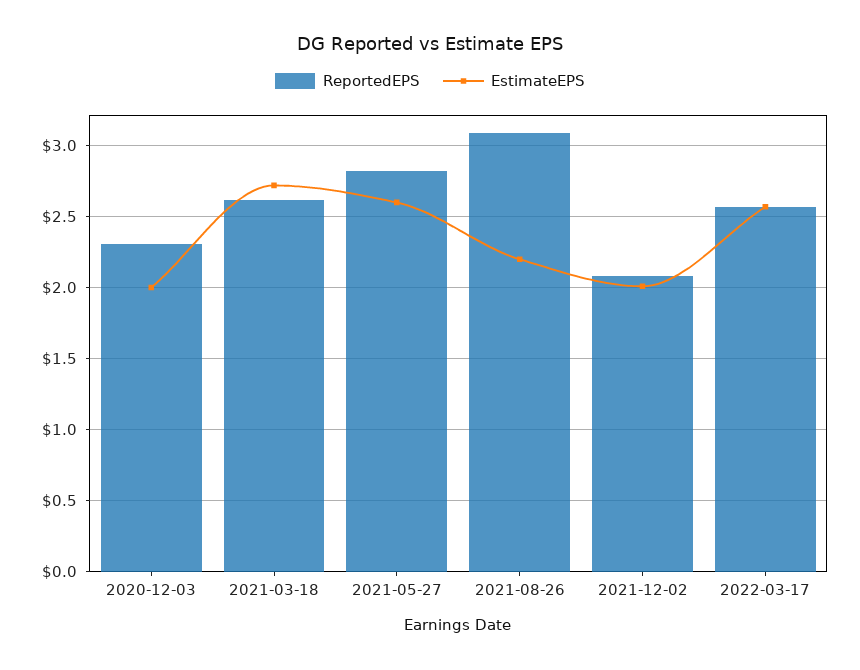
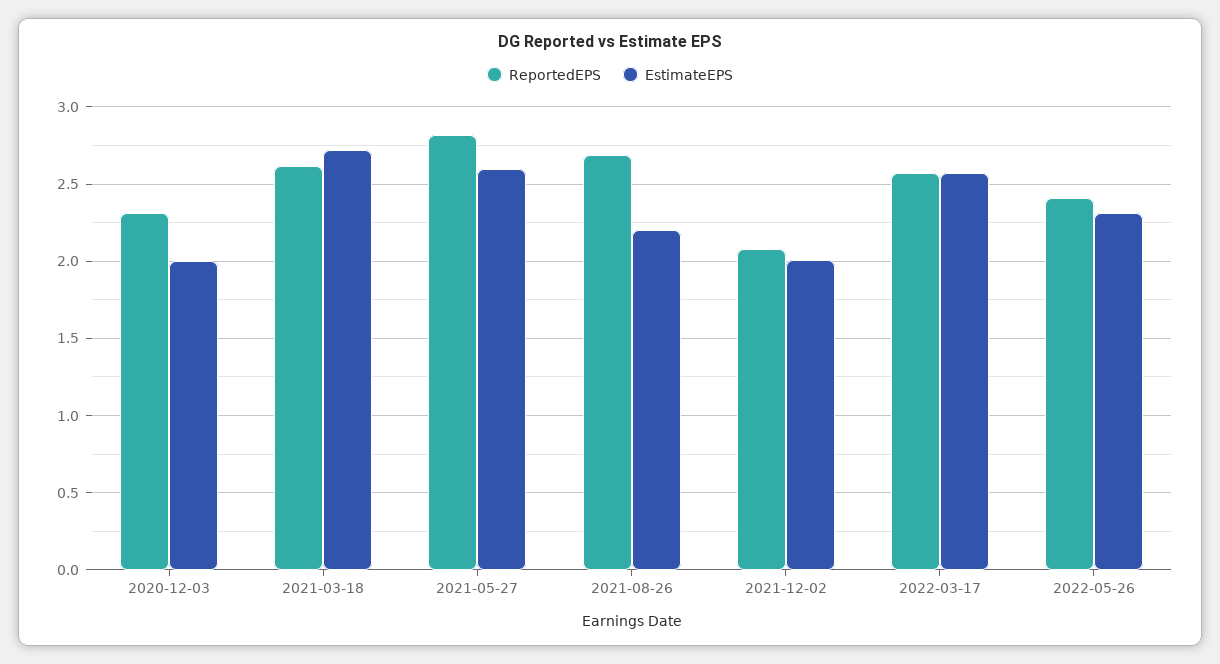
ReportedEPS, 2021-08-26: 3.1 -> 2.7
ReportedEPS, 2022-05-26: none -> 2.4
EstimateEPS, 2022-05-26: none -> 2.3

